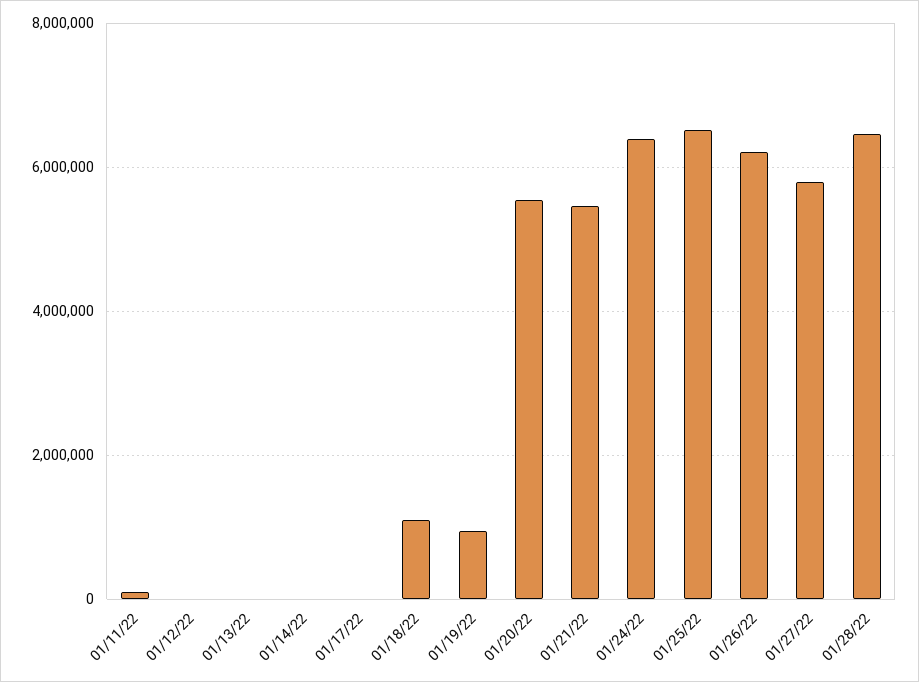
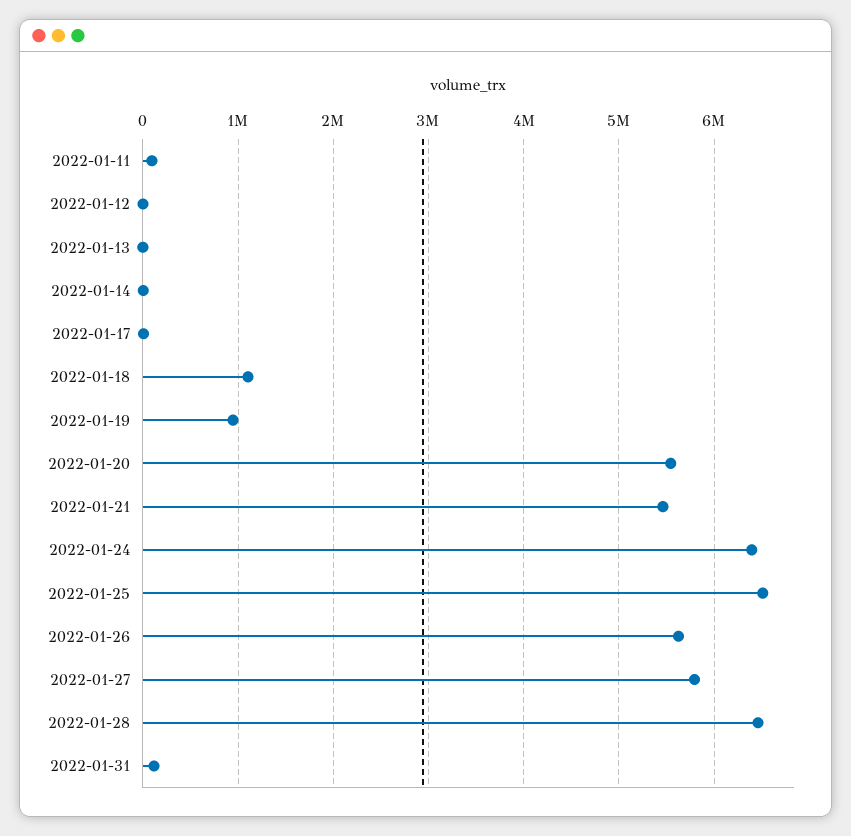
01/26/22: 6200000 -> 5600000
2022-01-31: none -> 100000

